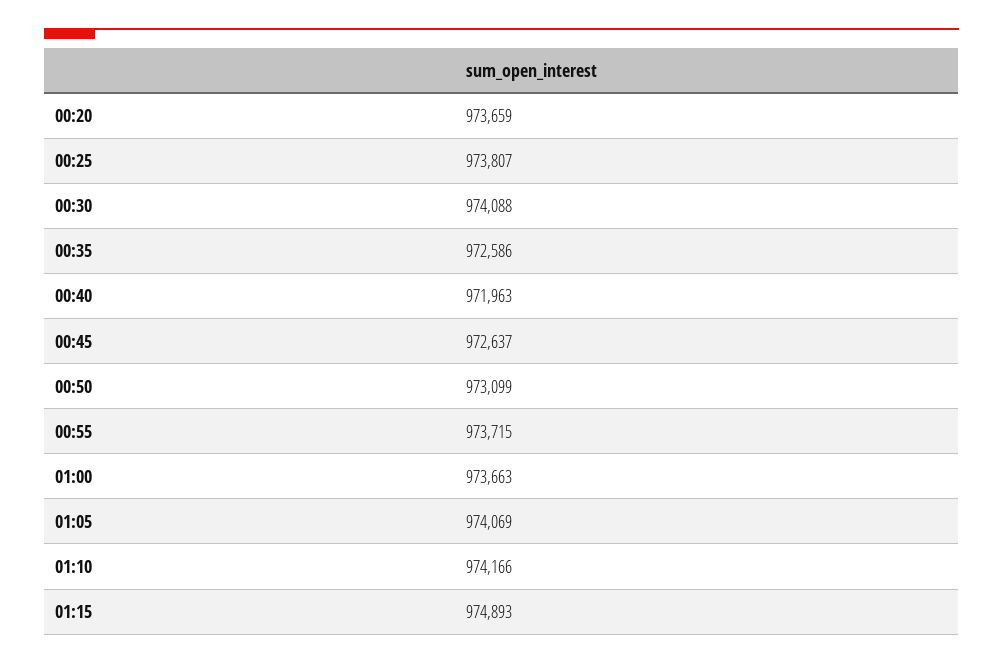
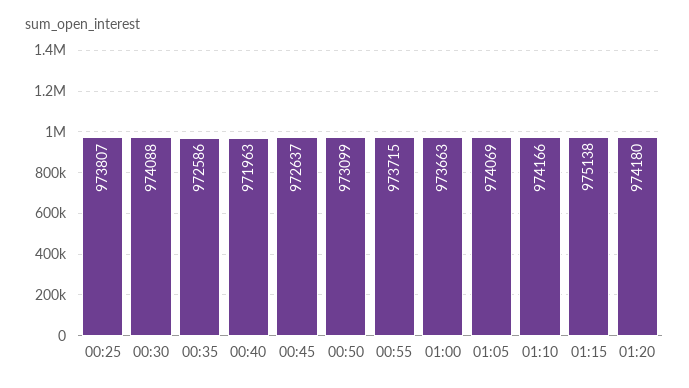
00:20: 973659 -> none
01:15: 974893 -> 975138
01:20: none -> 974180

